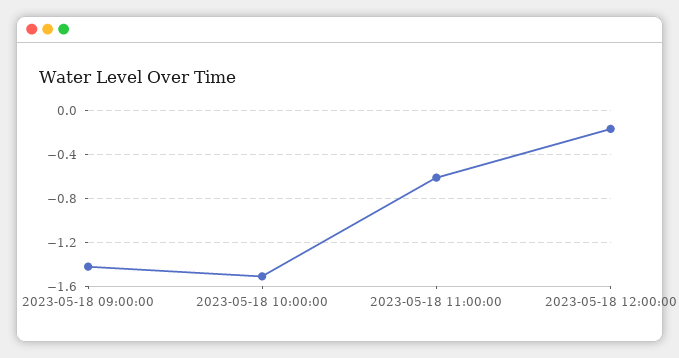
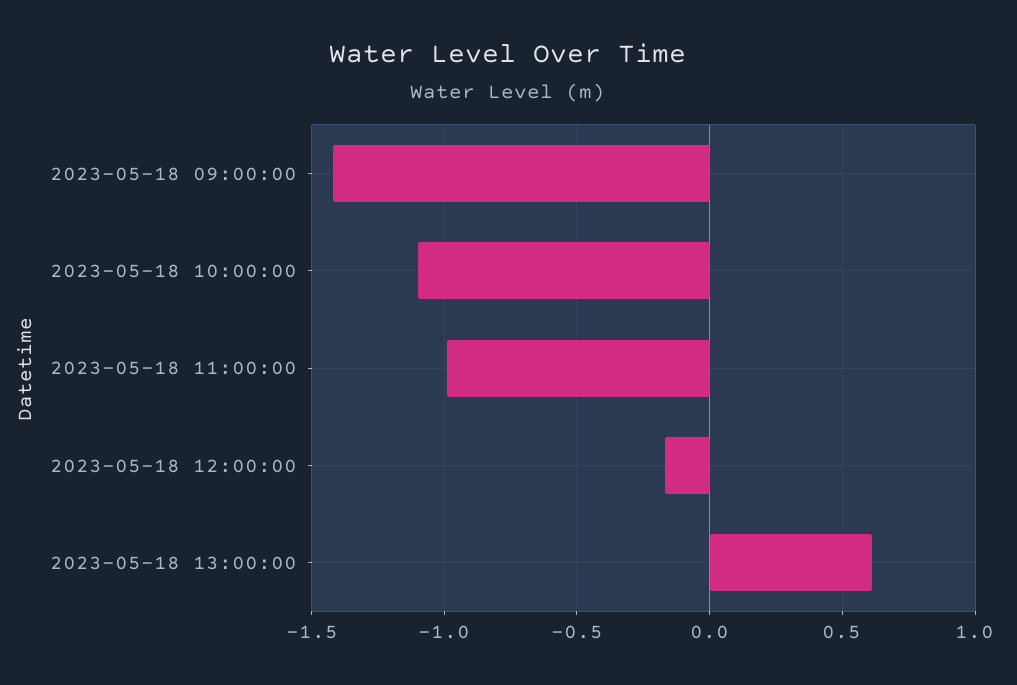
2023-05-18 10:00:00: -1.5 -> -1.1
2023-05-18 11:00:00: -0.6 -> -1
2023-05-18 13:00:00: none -> 0.6

